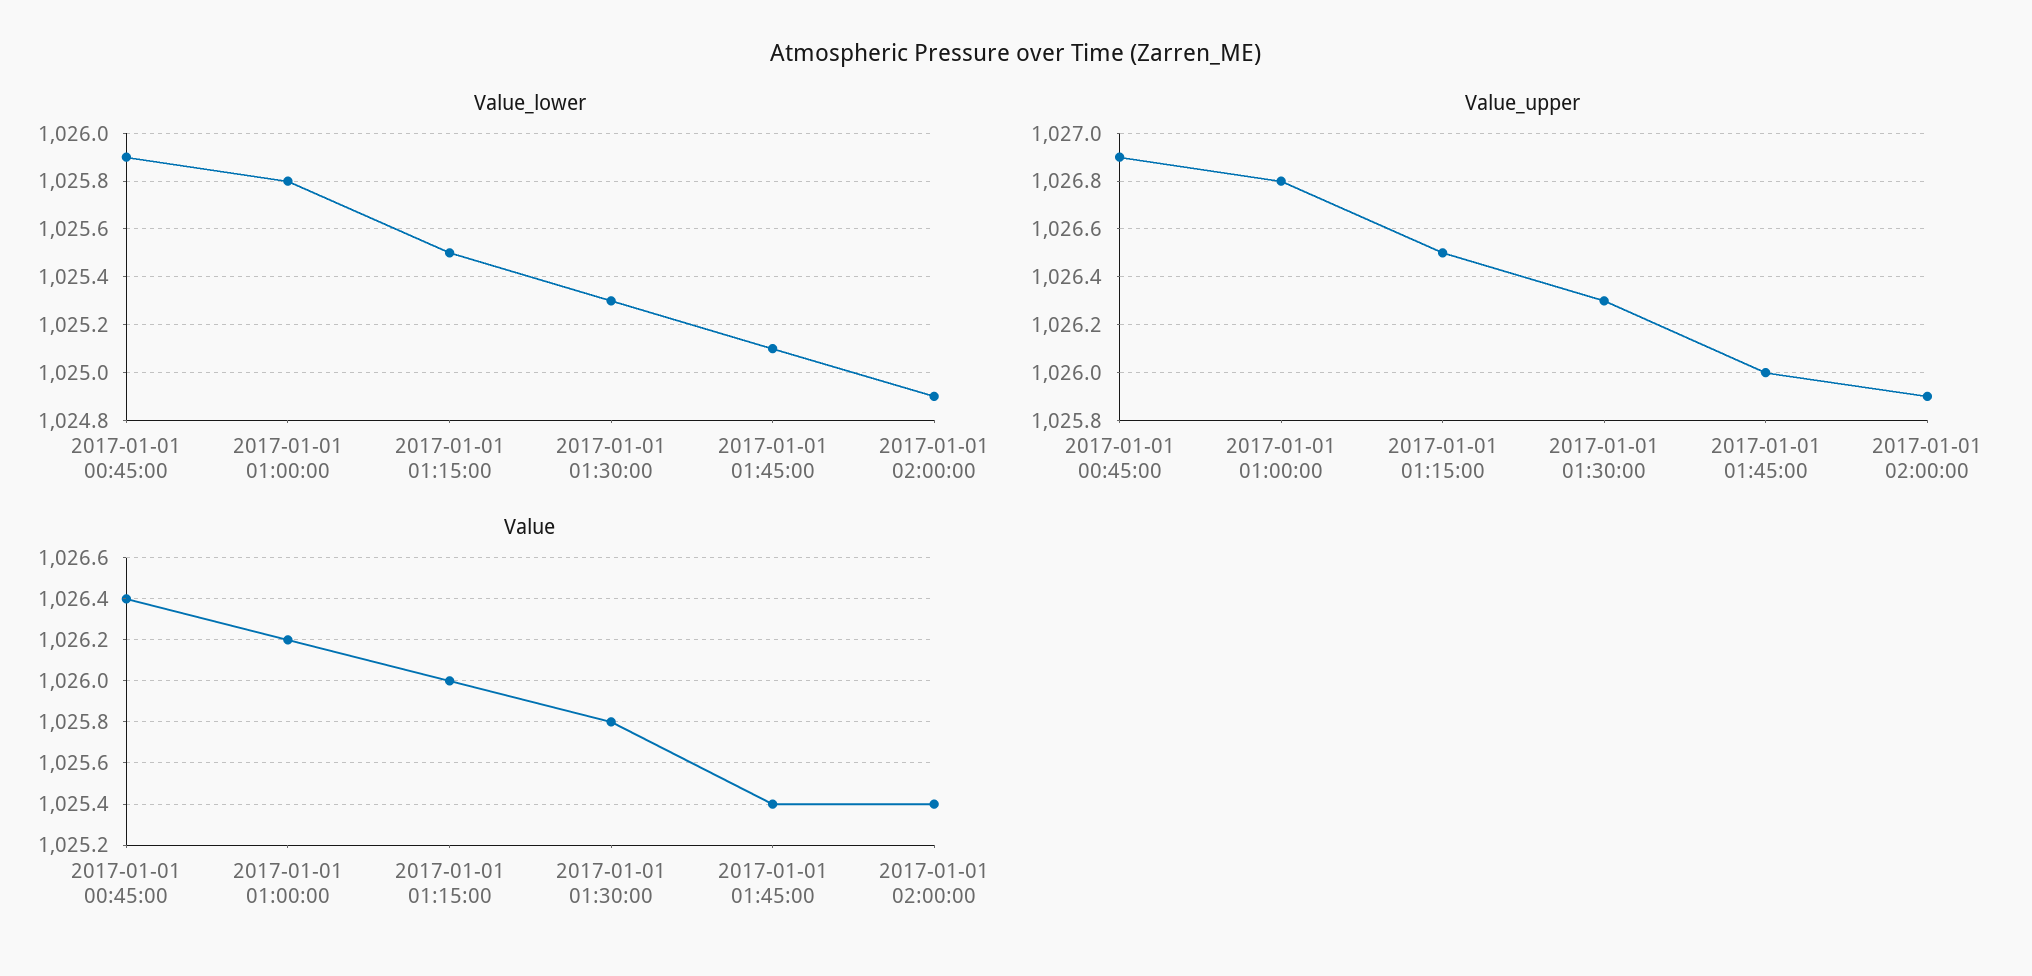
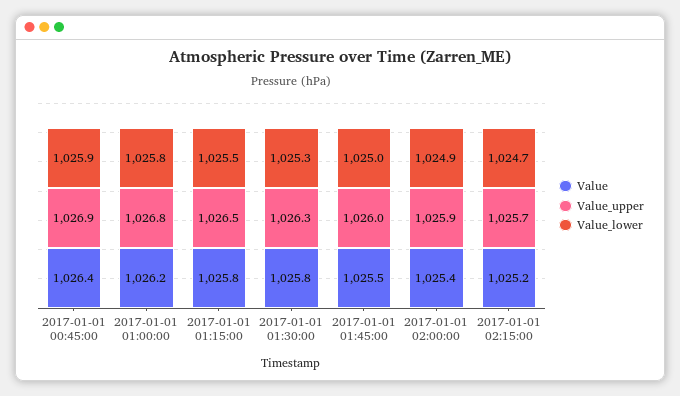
Value_lower, 2017-01-01 01:45:00: 1025.1 -> 1025
Value, 2017-01-01 01:15:00: 1026 -> 1025.8
Value, 2017-01-01 01:45:00: 1025.4 -> 1025.5
Value, 2017-01-01 02:15:00: none -> 1025.2
Value_upper, 2017-01-01 02:15:00: none -> 1025.7
Value_lower, 2017-01-01 02:15:00: none -> 1024.7

